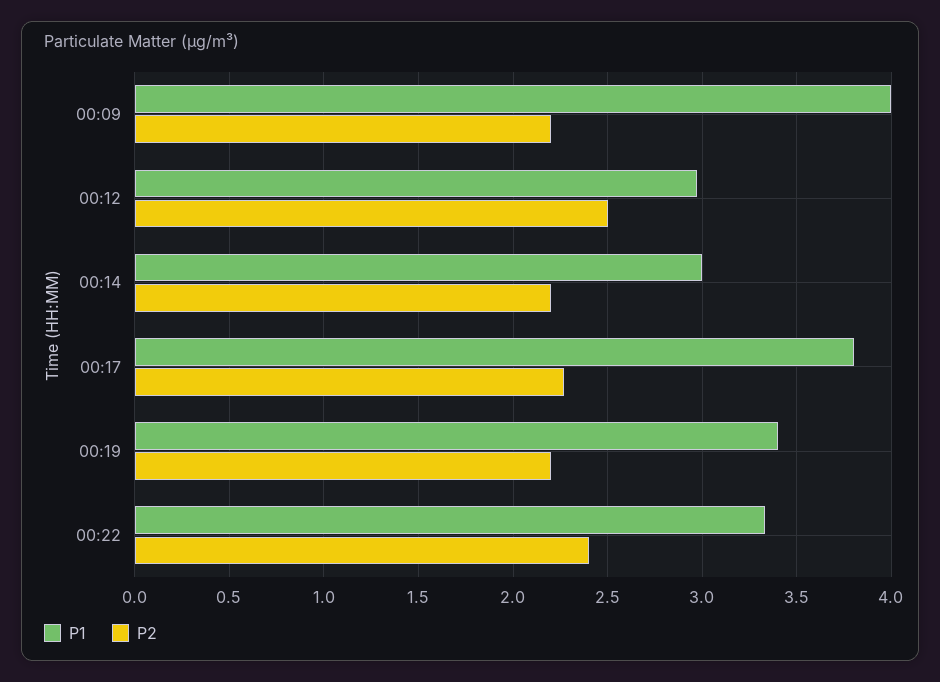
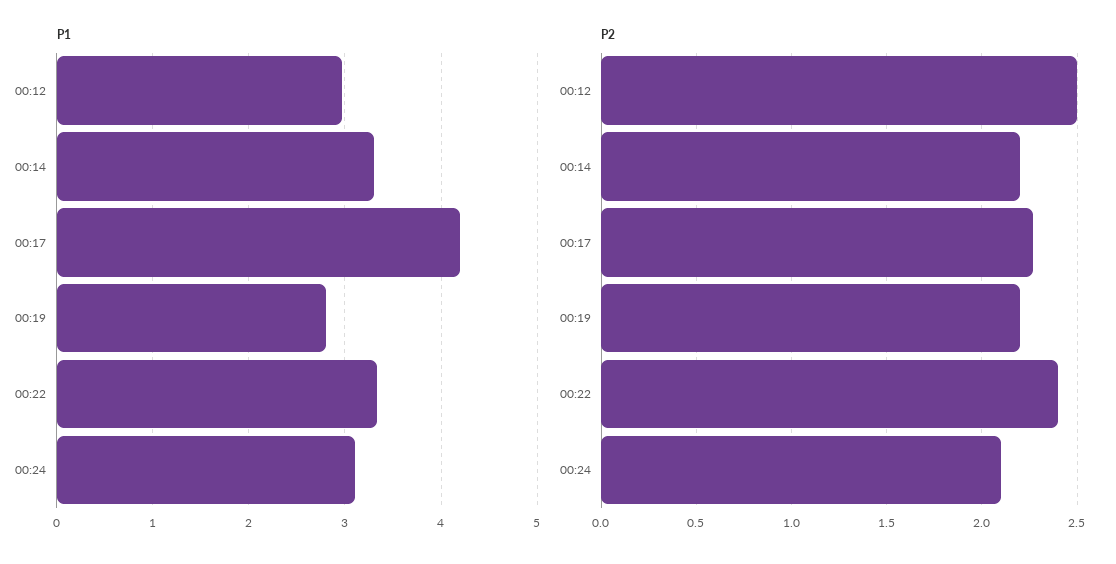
P1, 00:09: 4 -> none
P2, 00:09: 2.2 -> none
P1, 00:14: 3 -> 3.3
P1, 00:17: 3.8 -> 4.2
P1, 00:19: 3.4 -> 2.8
P1, 00:24: none -> 3.1
P2, 00:24: none -> 2.1

